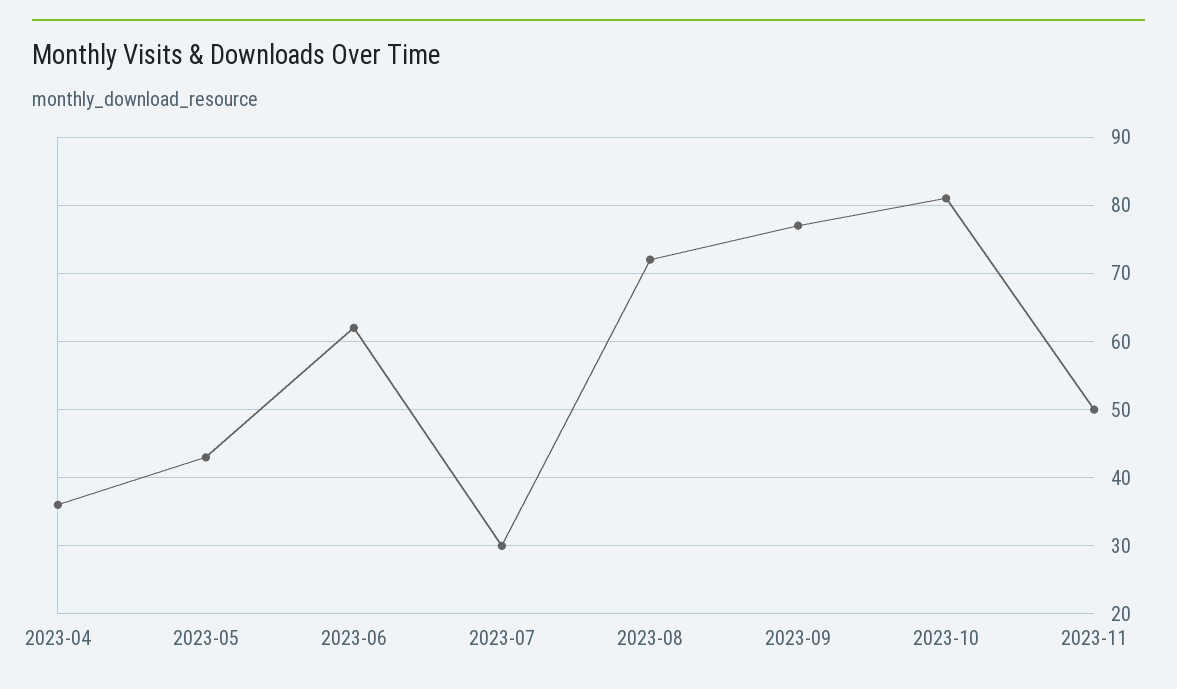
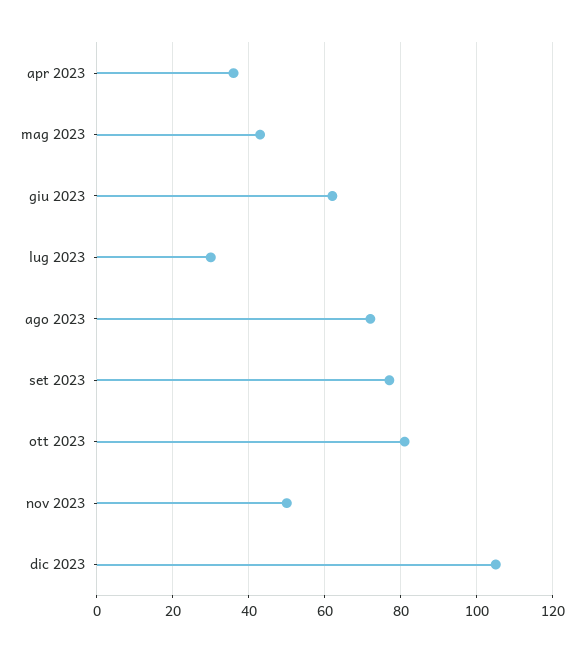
dic 2023: none -> 105

